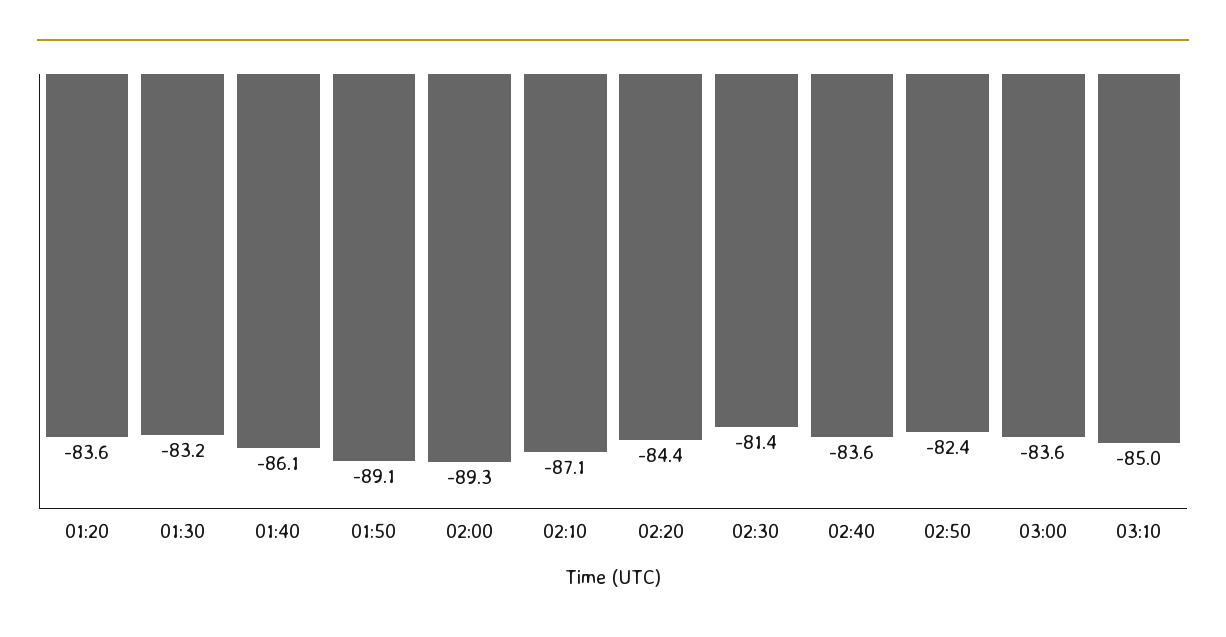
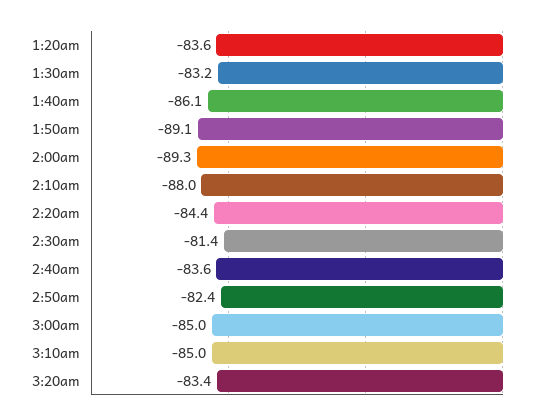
02:10: -87.1 -> -88
03:00: -83.6 -> -85
3:20am: none -> -83.4

